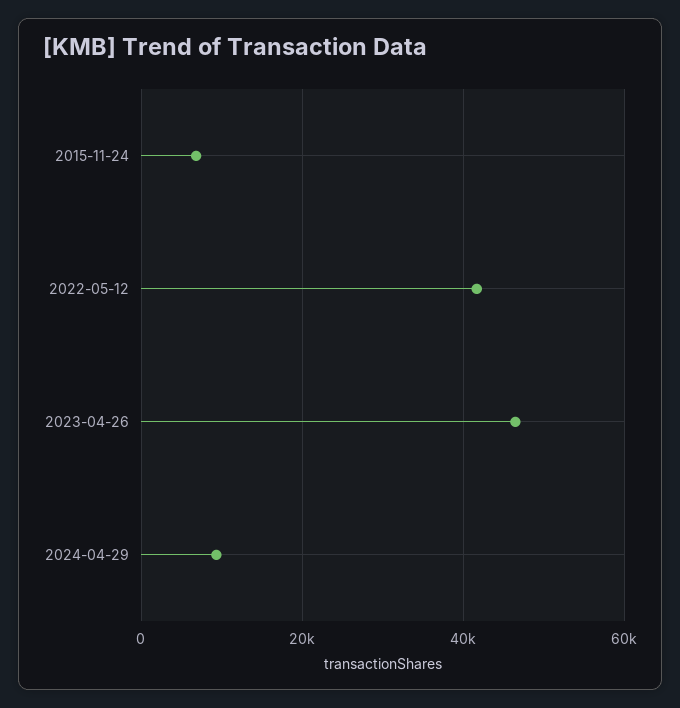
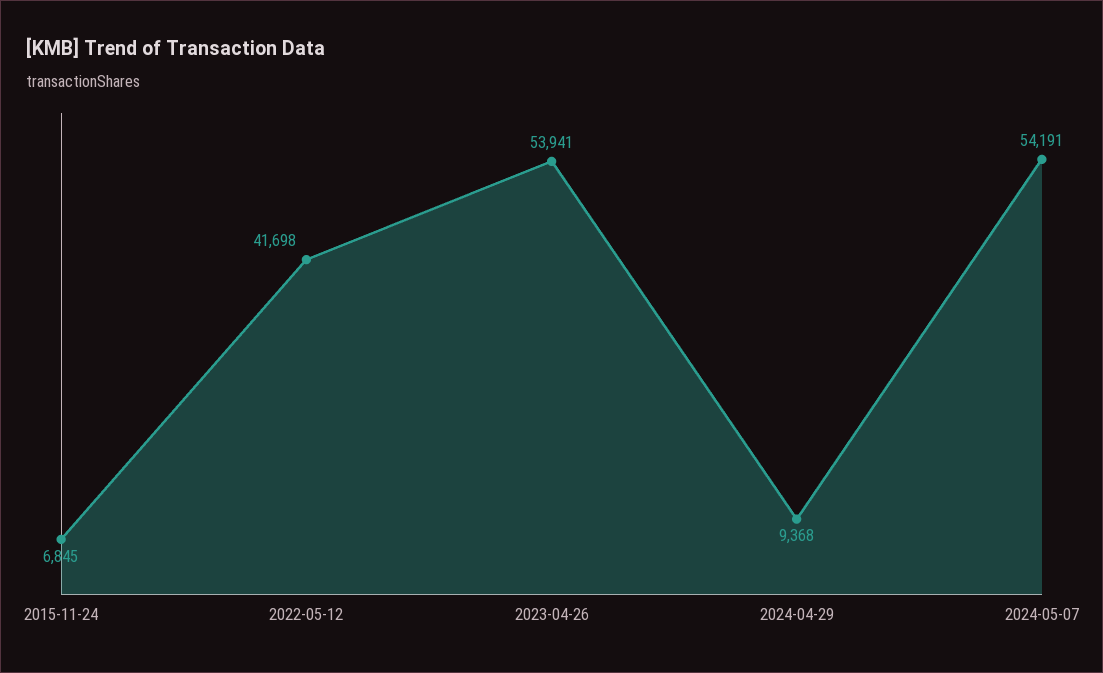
2023-04-26: 46000 -> 53941
2024-05-07: none -> 54191

